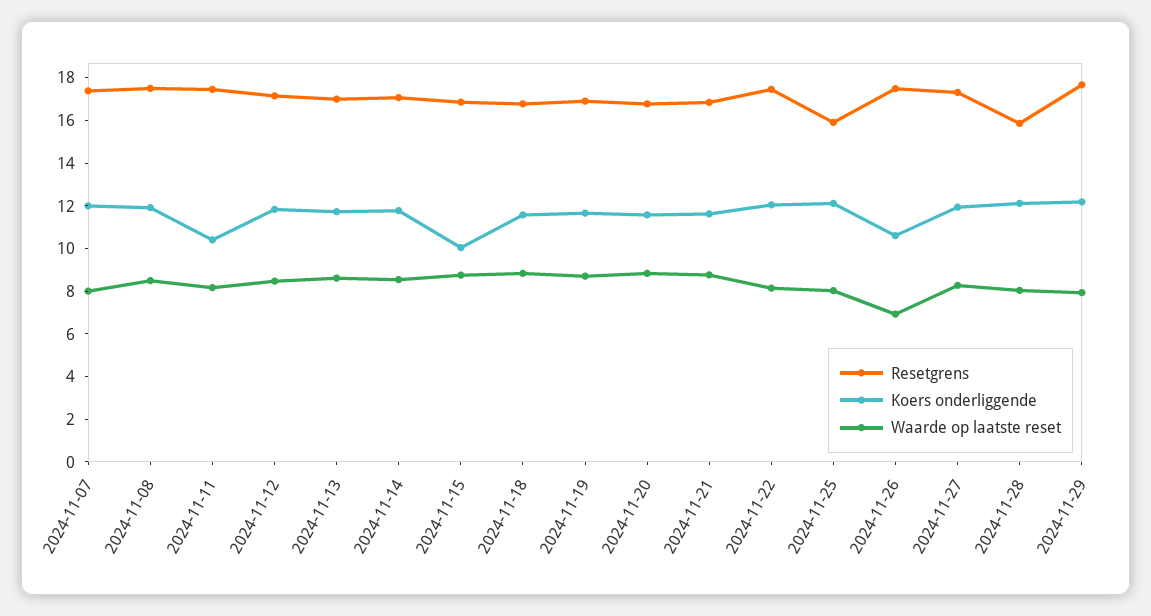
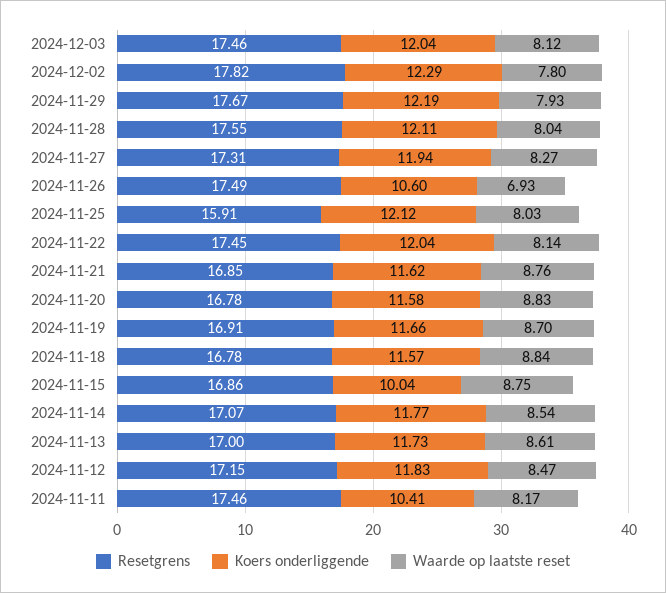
Resetgrens, 2024-11-07: 17.5 -> none
Koers onderliggende, 2024-11-07: 12 -> none
Waarde op laatste reset, 2024-11-07: 8 -> none
Resetgrens, 2024-11-08: 17.5 -> none
Koers onderliggende, 2024-11-08: 12 -> none
Waarde op laatste reset, 2024-11-08: 8.5 -> none
Resetgrens, 2024-11-28: 16 -> 17.55
Resetgrens, 2024-12-03: none -> 17.46
Koers onderliggende, 2024-12-03: none -> 12.04
Waarde op laatste reset, 2024-12-03: none -> 8.12
Resetgrens, 2024-12-02: none -> 17.82
Koers onderliggende, 2024-12-02: none -> 12.29
Waarde op laatste reset, 2024-12-02: none -> 7.8

